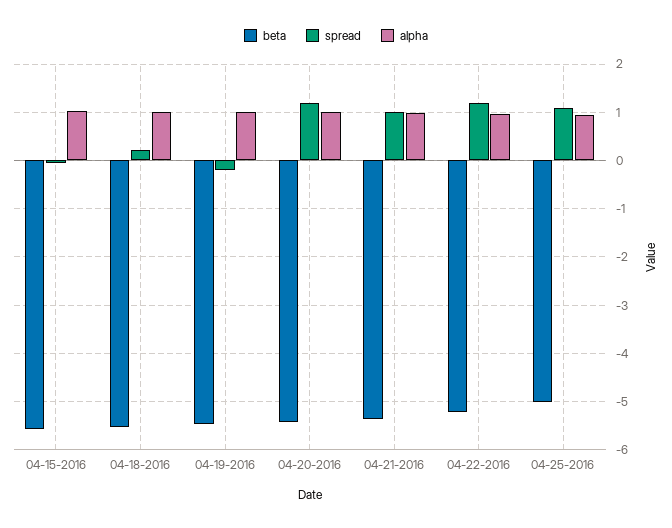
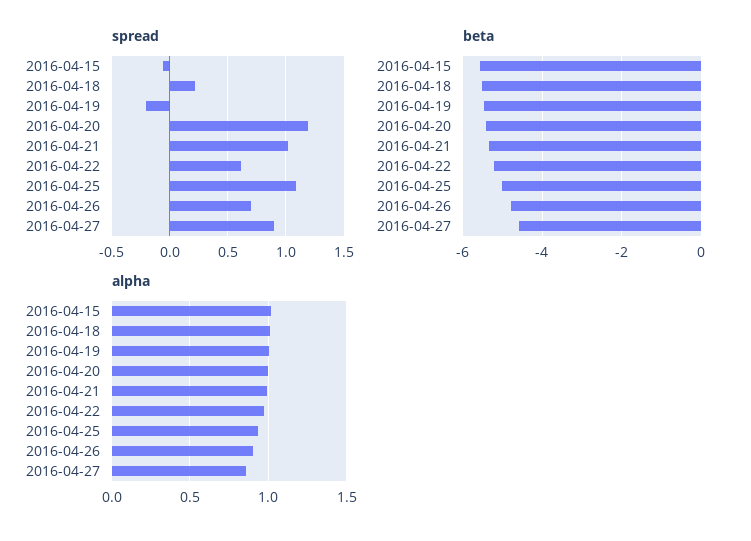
spread, 04-22-2016: 1.2 -> 0.6
spread, 2016-04-26: none -> 0.7
spread, 2016-04-27: none -> 0.9
beta, 2016-04-26: none -> -4.8
beta, 2016-04-27: none -> -4.6
alpha, 2016-04-26: none -> 0.9
alpha, 2016-04-27: none -> 0.85

